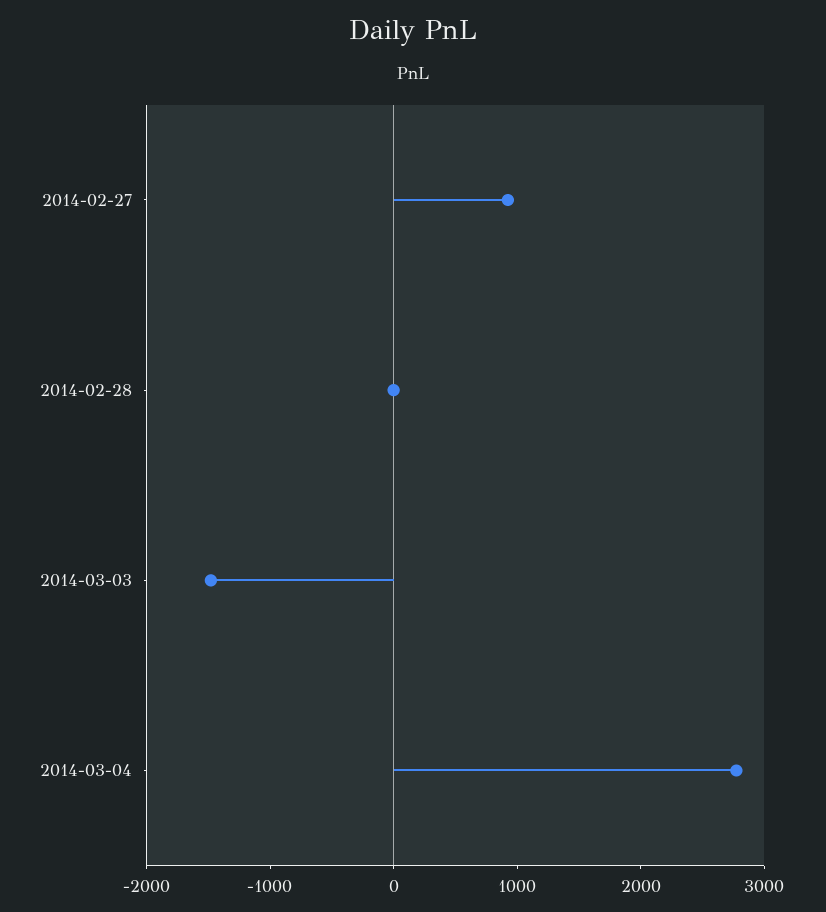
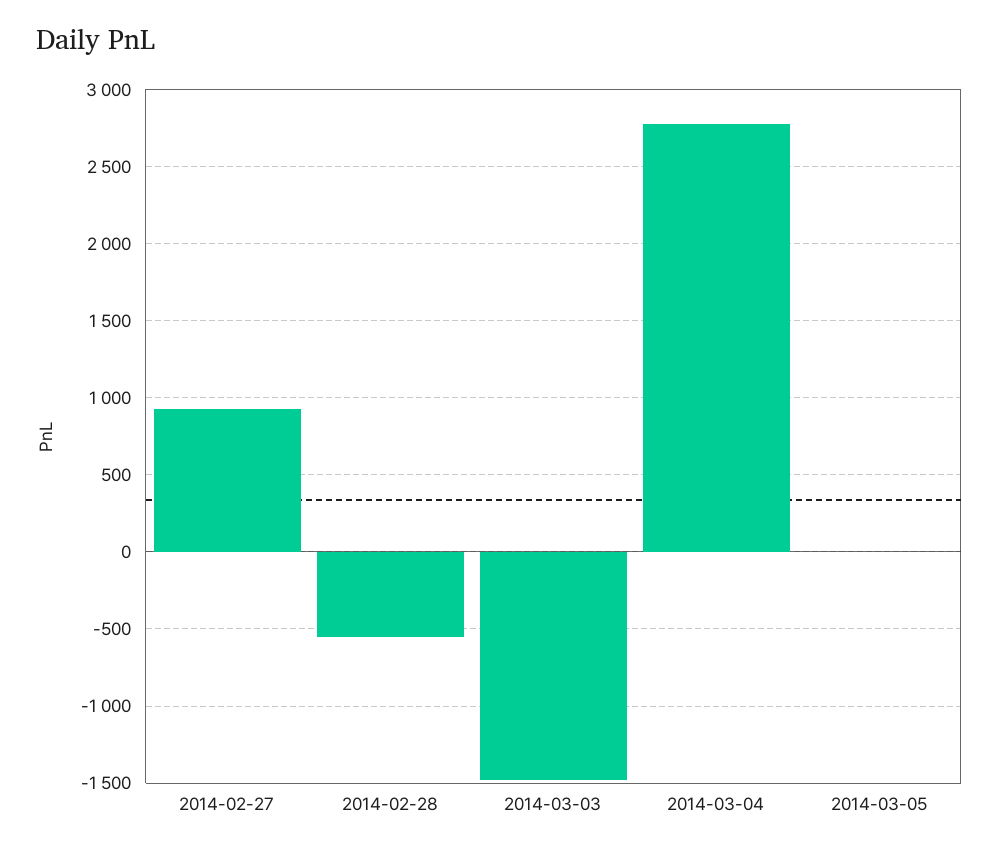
2014-02-28: 0 -> -550
2014-03-05: none -> 0

